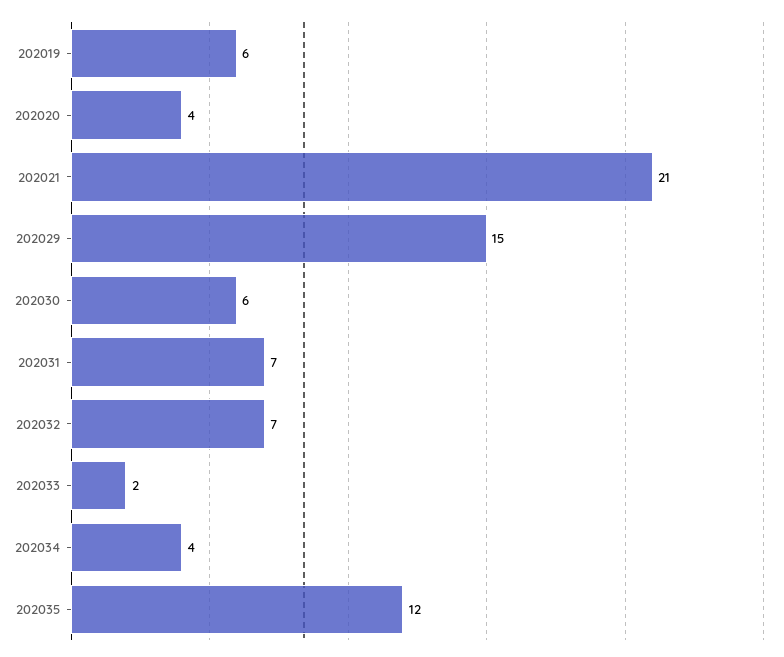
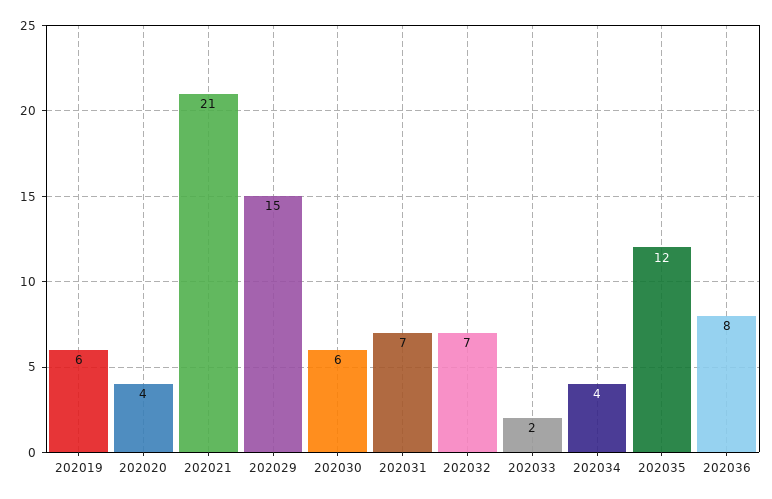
202036: none -> 8

